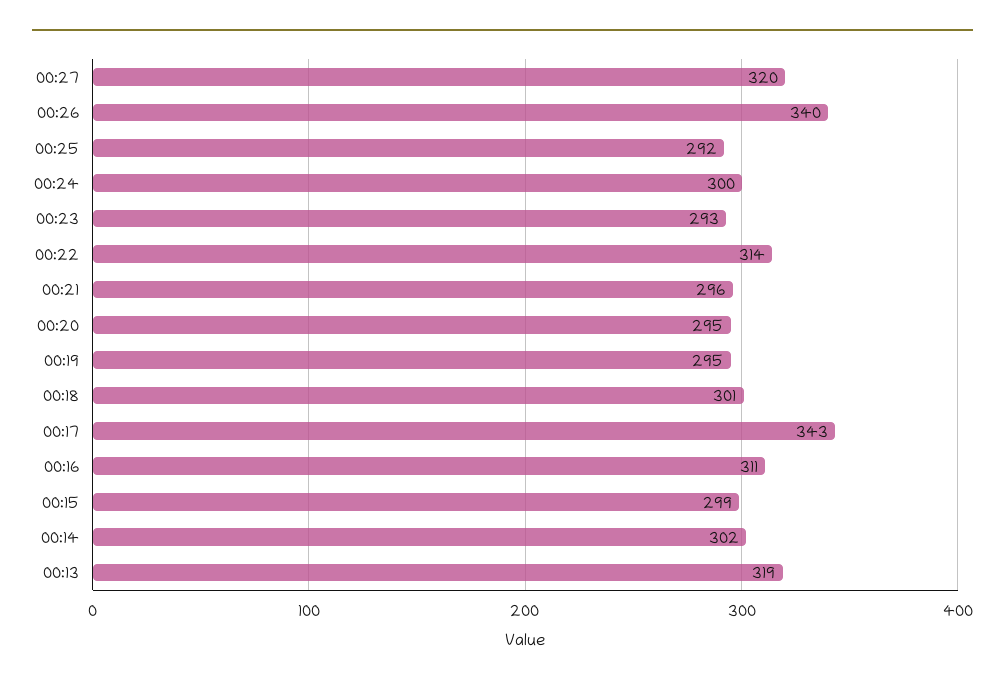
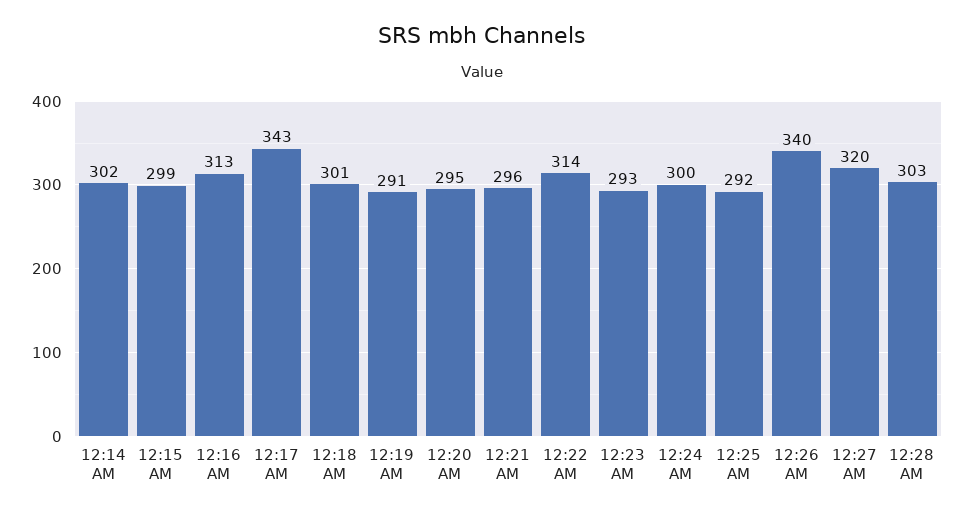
00:19: 295 -> 291
00:16: 311 -> 313
00:13: 319 -> none
12:28 AM: none -> 303

